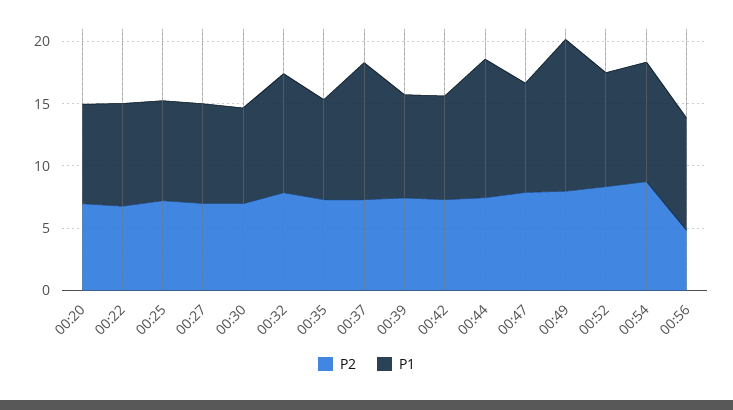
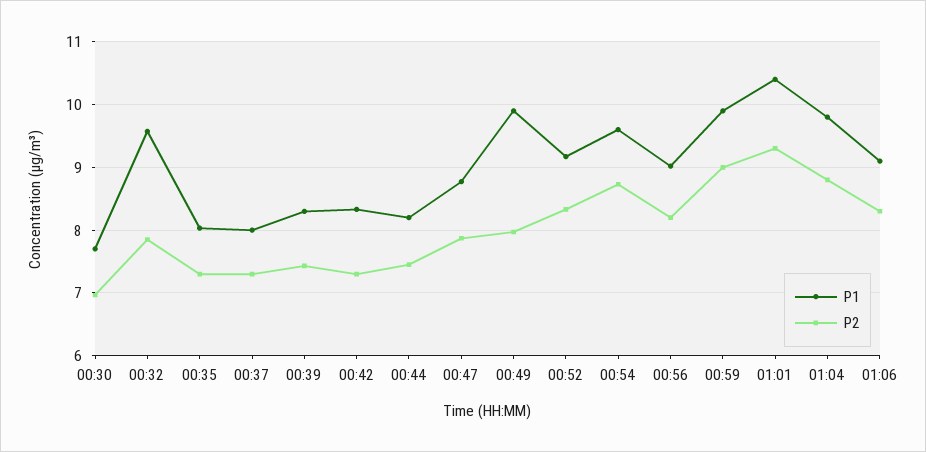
P2, 00:20: 7 -> none
P1, 00:20: 8 -> none
P2, 00:22: 7 -> none
P1, 00:22: 8 -> none
P2, 00:25: 7 -> none
P1, 00:25: 8 -> none
P2, 00:27: 7 -> none
P1, 00:27: 8 -> none
P1, 00:37: 11 -> 8
P1, 00:44: 11 -> 8.2
P1, 00:49: 12 -> 9.9
P2, 00:56: 5 -> 8.2
P1, 00:59: none -> 9.9
P2, 00:59: none -> 9
P1, 01:01: none -> 10.4
P2, 01:01: none -> 9.3
P1, 01:04: none -> 9.8
P2, 01:04: none -> 8.8
P1, 01:06: none -> 9.1
P2, 01:06: none -> 8.3

